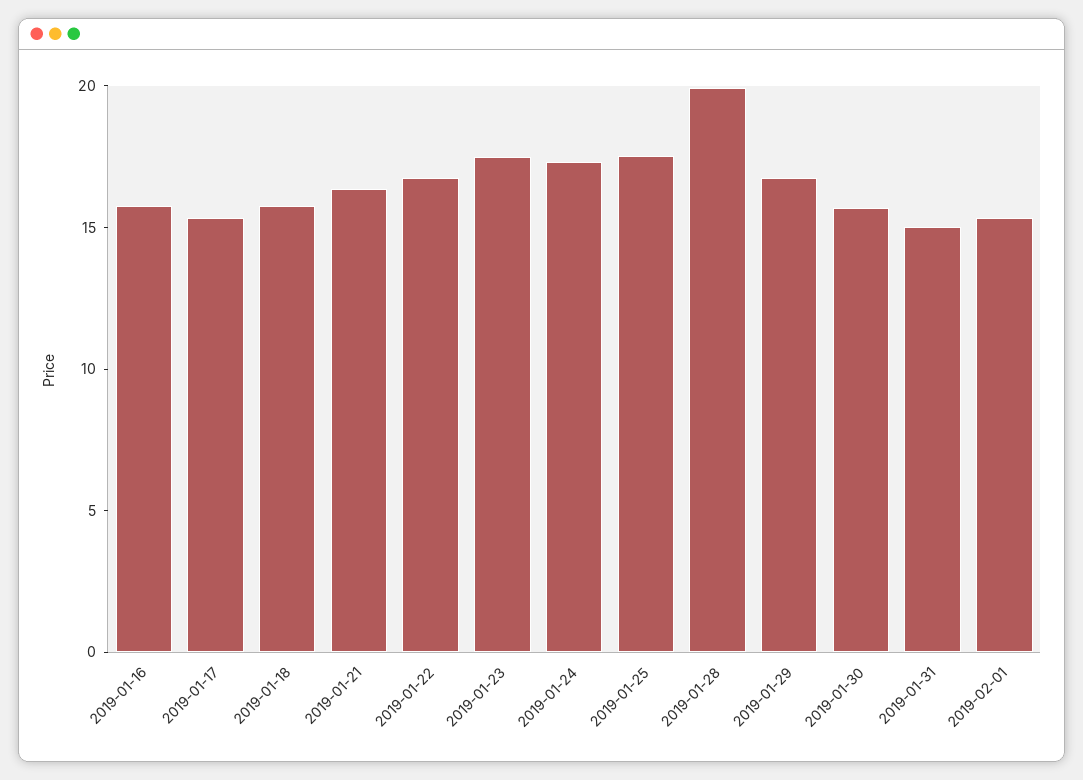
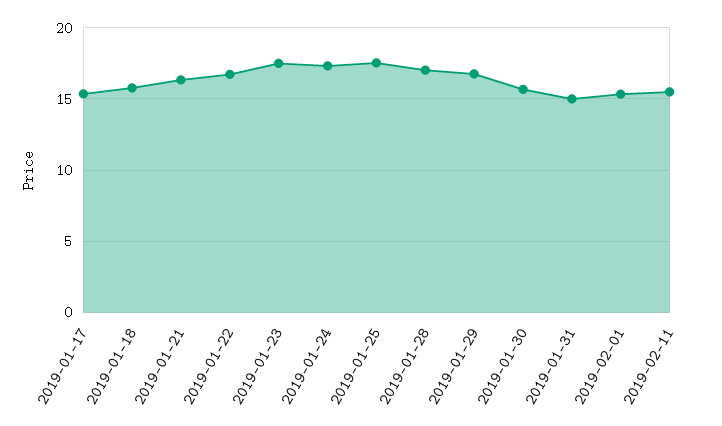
2019-01-16: 16 -> none
2019-01-28: 20 -> 17
2019-02-11: none -> 15.5

